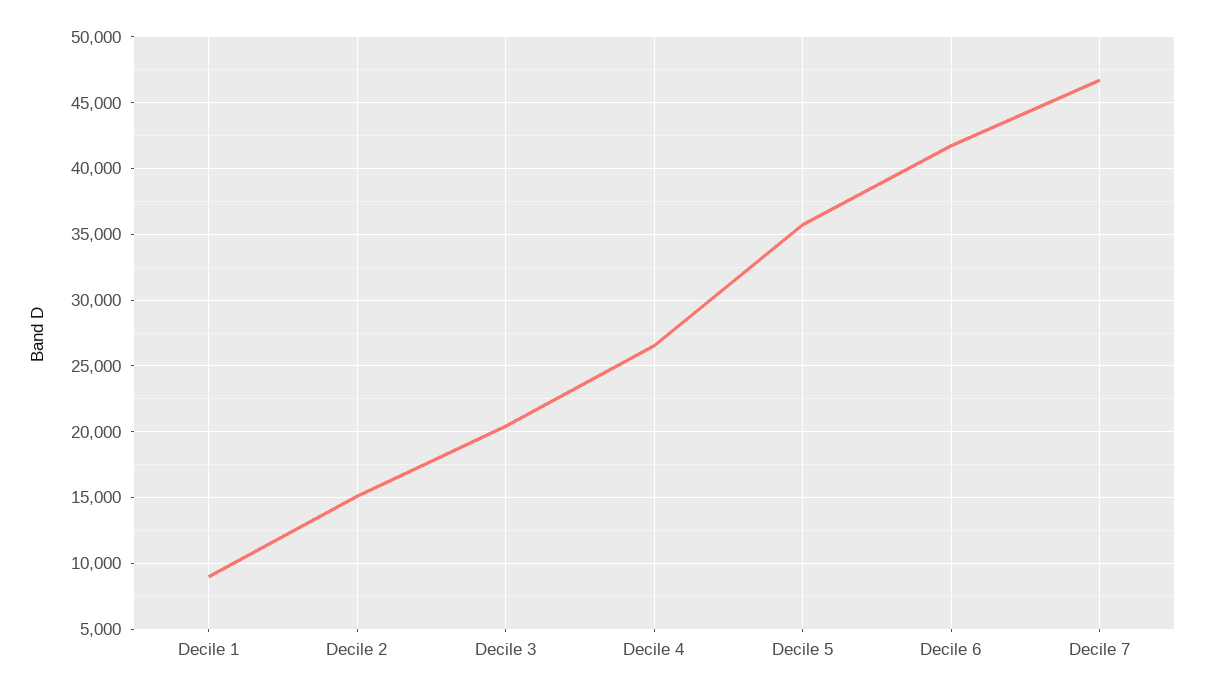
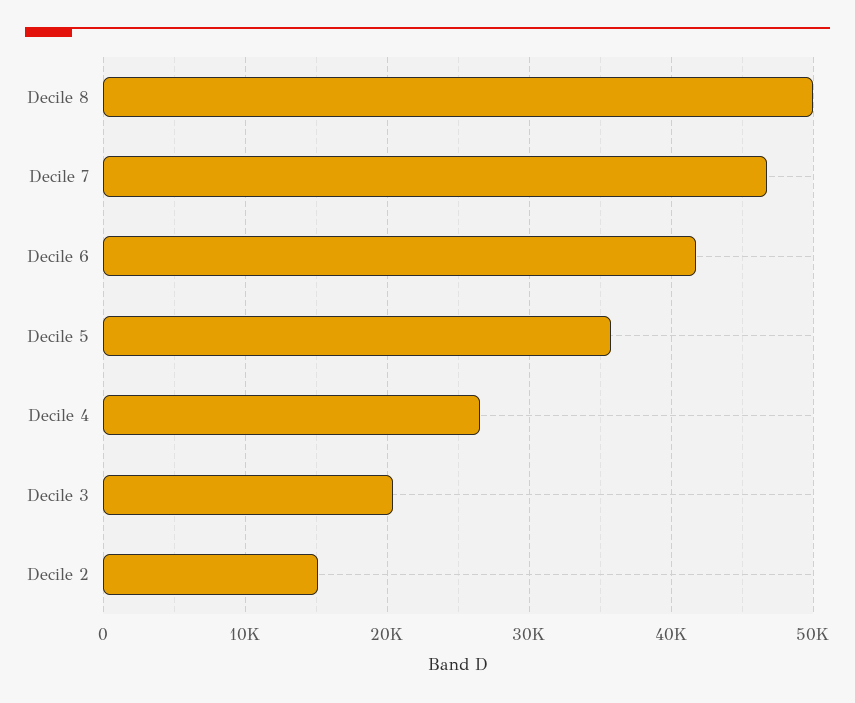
Decile 1: 9000 -> none
Decile 8: none -> 50000

